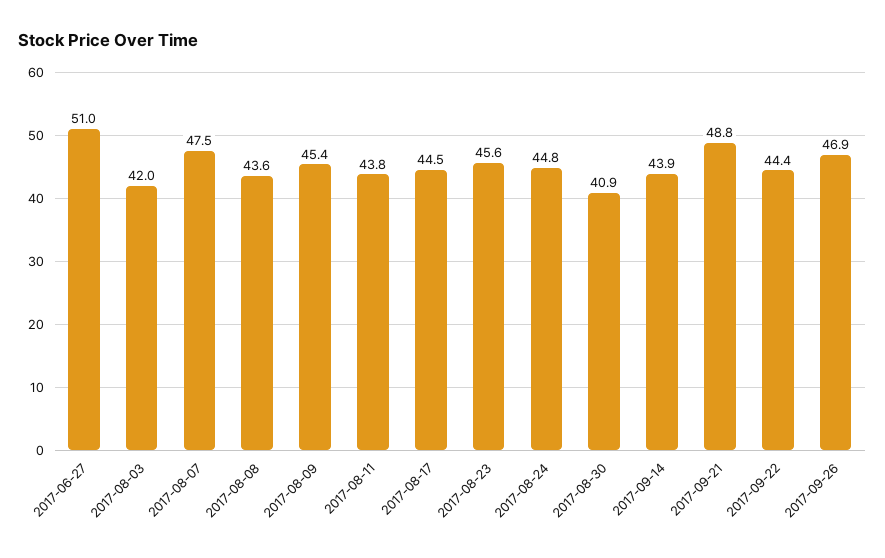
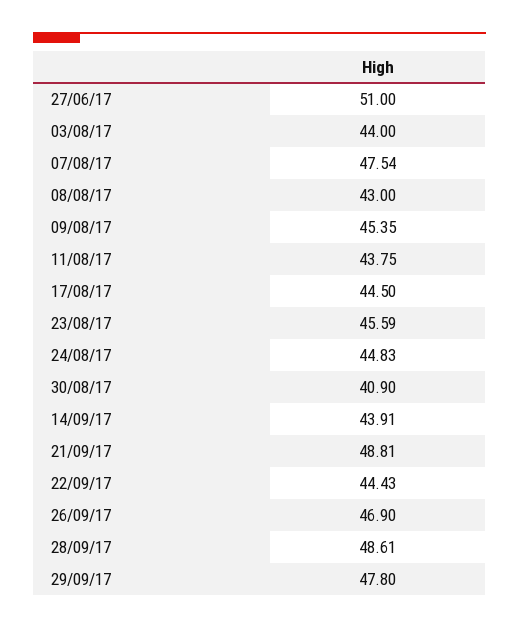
2017-08-03: 42 -> 44
2017-08-08: 43.6 -> 43
28/09/17: none -> 48.61
29/09/17: none -> 47.8

